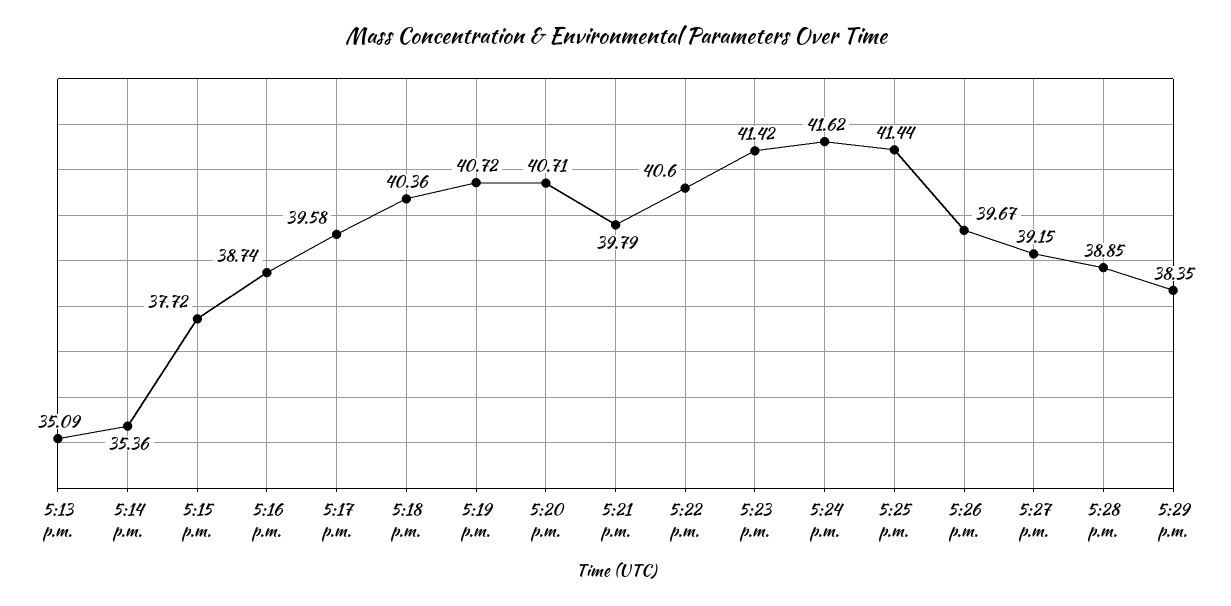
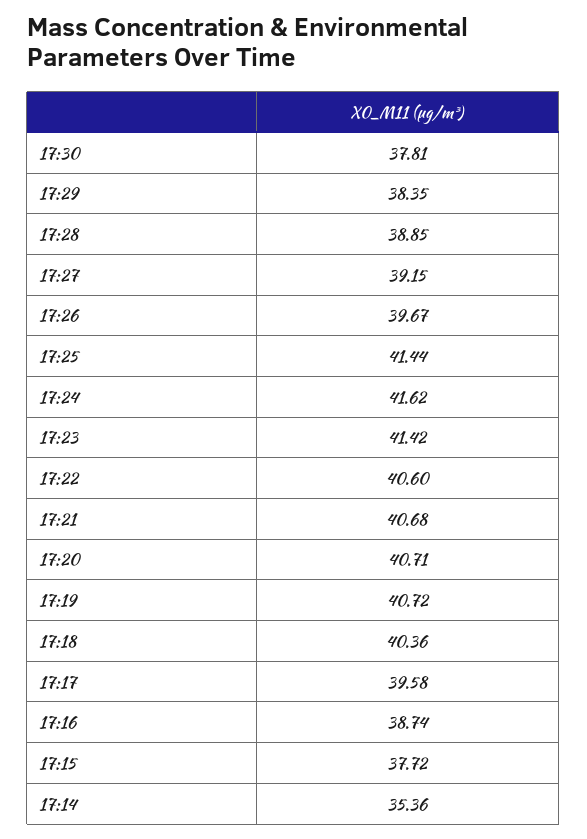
5:13 p.m.: 35.09 -> none
5:21 p.m.: 39.79 -> 40.68
17:30: none -> 37.81

